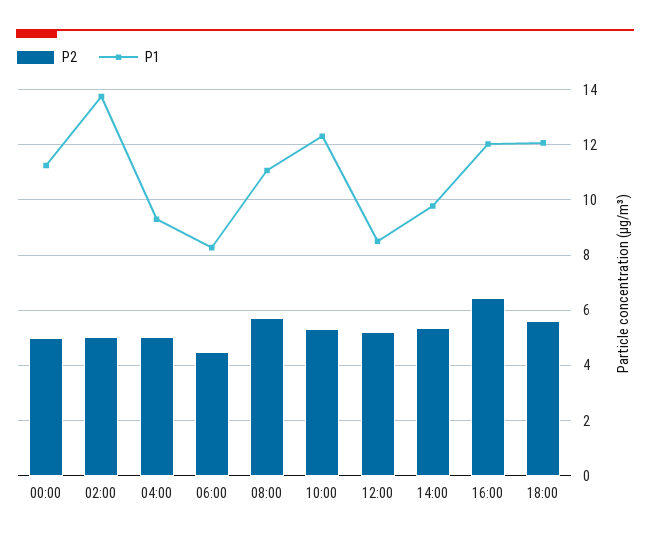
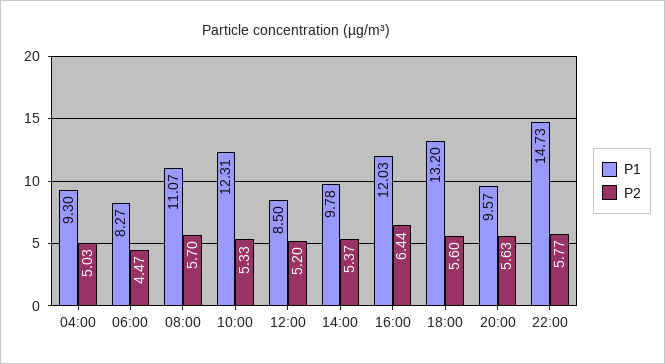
P2, 00:00: 5 -> none
P1, 00:00: 11.25 -> none
P2, 02:00: 5 -> none
P1, 02:00: 13.75 -> none
P1, 18:00: 12 -> 13.2
P1, 20:00: none -> 9.57
P2, 20:00: none -> 5.63
P1, 22:00: none -> 14.73
P2, 22:00: none -> 5.77

